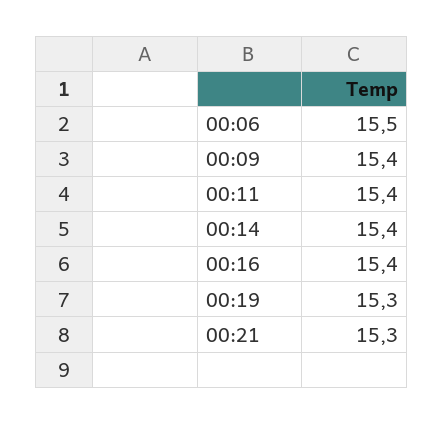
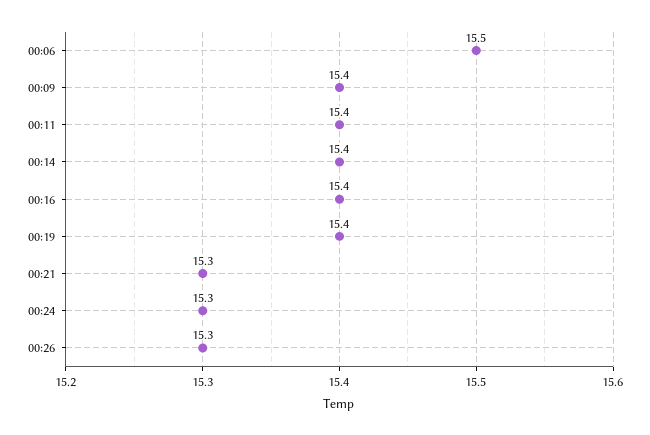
00:19: 15.3 -> 15.4
00:24: none -> 15.3
00:26: none -> 15.3

